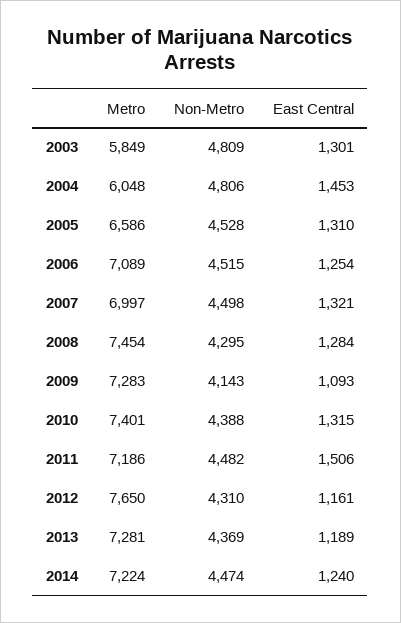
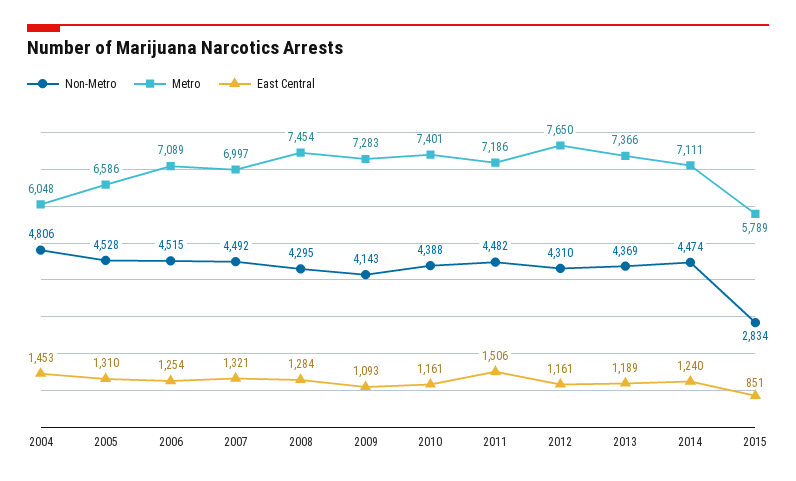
Metro, 2003: 5849 -> none
Non-Metro, 2003: 4809 -> none
East Central, 2003: 1301 -> none
Non-Metro, 2007: 4498 -> 4492
East Central, 2010: 1315 -> 1161
Metro, 2013: 7281 -> 7366
Metro, 2014: 7224 -> 7111
Non-Metro, 2015: none -> 2834
Metro, 2015: none -> 5789
East Central, 2015: none -> 851

